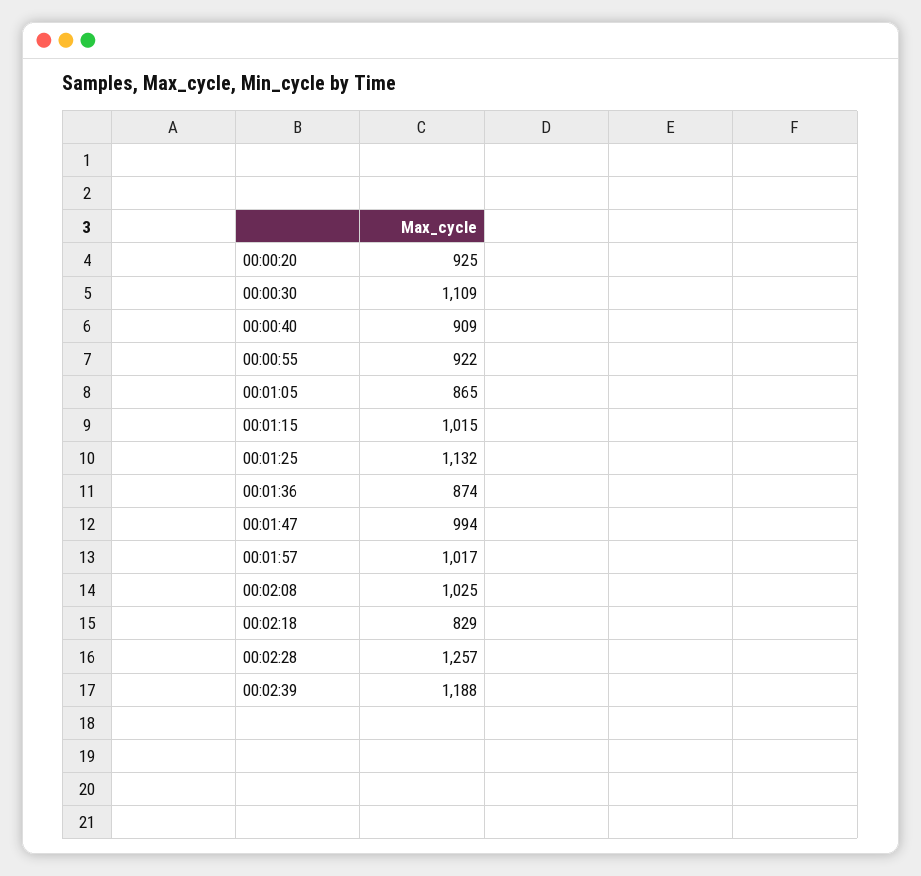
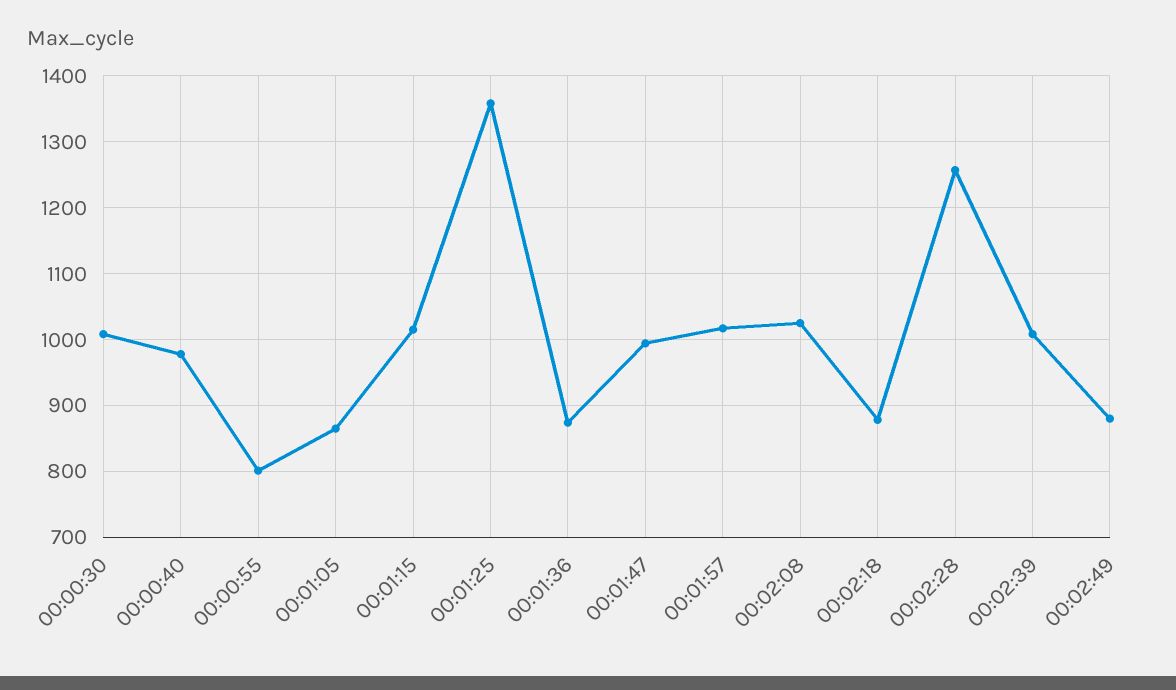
00:00:20: 925 -> none
00:00:30: 1109 -> 1010
00:00:40: 909 -> 980
00:00:55: 922 -> 800
00:01:25: 1132 -> 1360
00:02:18: 829 -> 880
00:02:39: 1188 -> 1010
00:02:49: none -> 880

